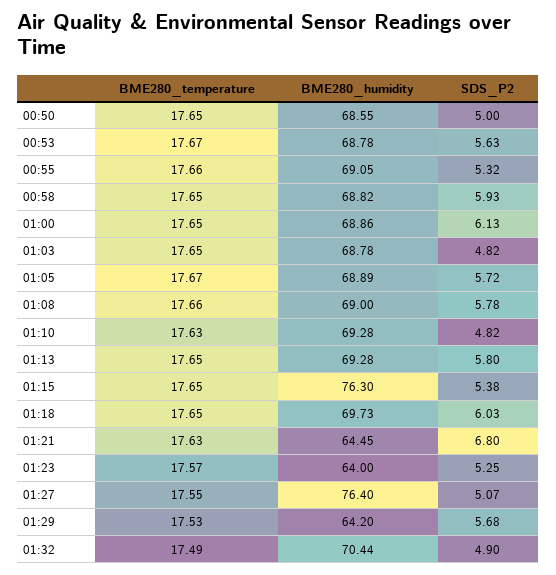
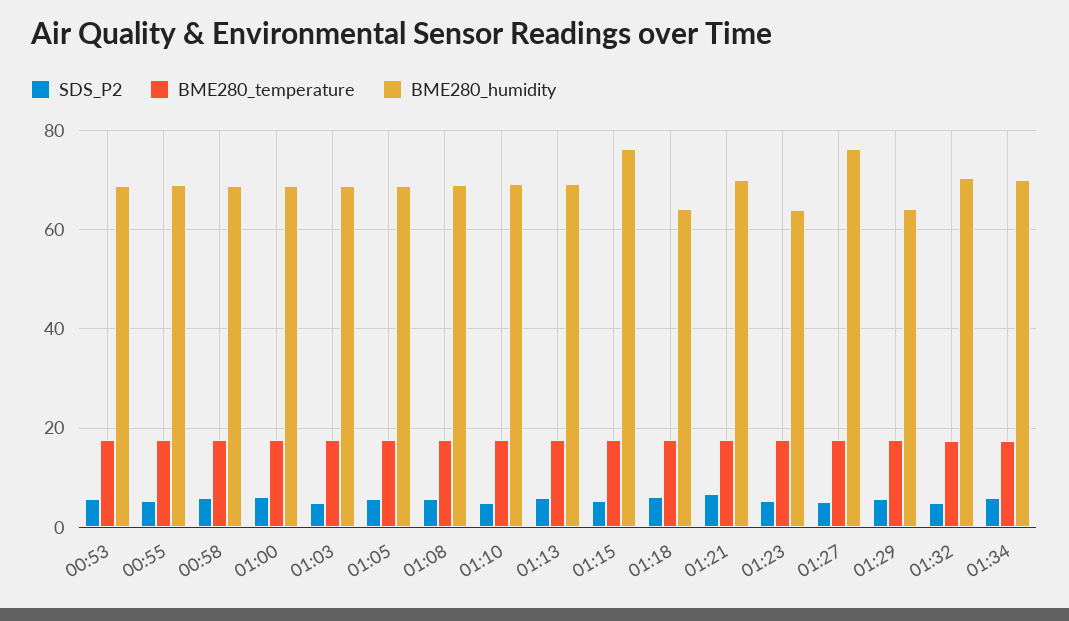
BME280_temperature, 00:50: 17.65 -> none
BME280_humidity, 00:50: 68.55 -> none
SDS_P2, 00:50: 5 -> none
BME280_humidity, 01:18: 69.73 -> 64
BME280_humidity, 01:21: 64.45 -> 70
SDS_P2, 01:34: none -> 6
BME280_temperature, 01:34: none -> 18
BME280_humidity, 01:34: none -> 70

